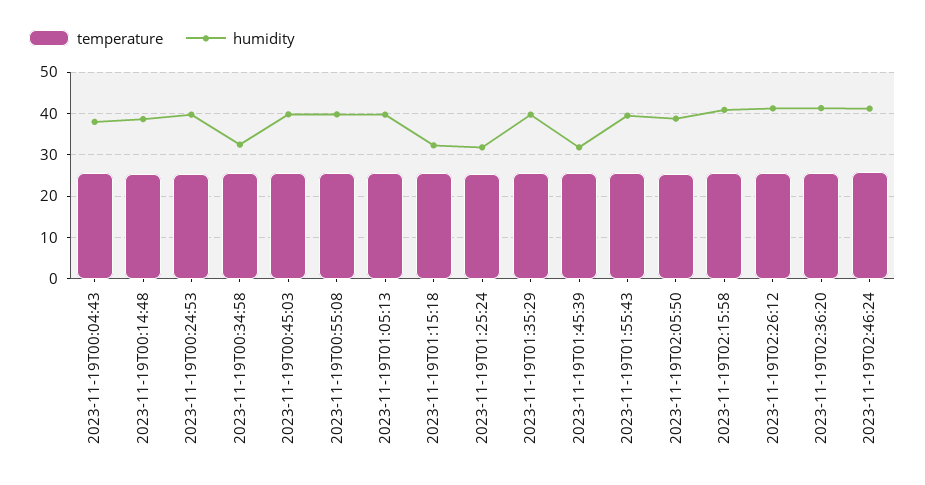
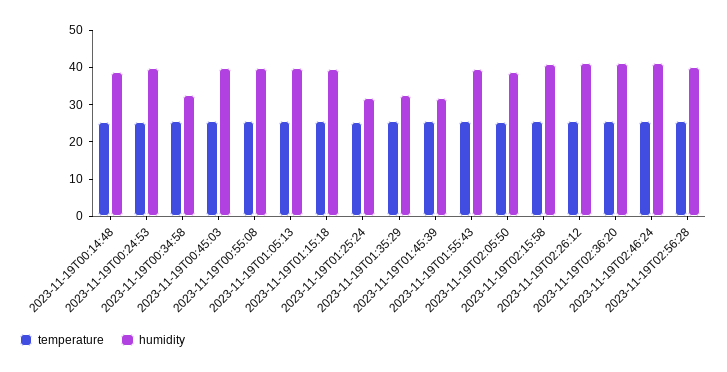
temperature, 2023-11-19T00:04:43: 26 -> none
humidity, 2023-11-19T00:04:43: 38 -> none
humidity, 2023-11-19T01:15:18: 32 -> 40
humidity, 2023-11-19T01:35:29: 40 -> 32.5
temperature, 2023-11-19T02:56:28: none -> 25
humidity, 2023-11-19T02:56:28: none -> 40

